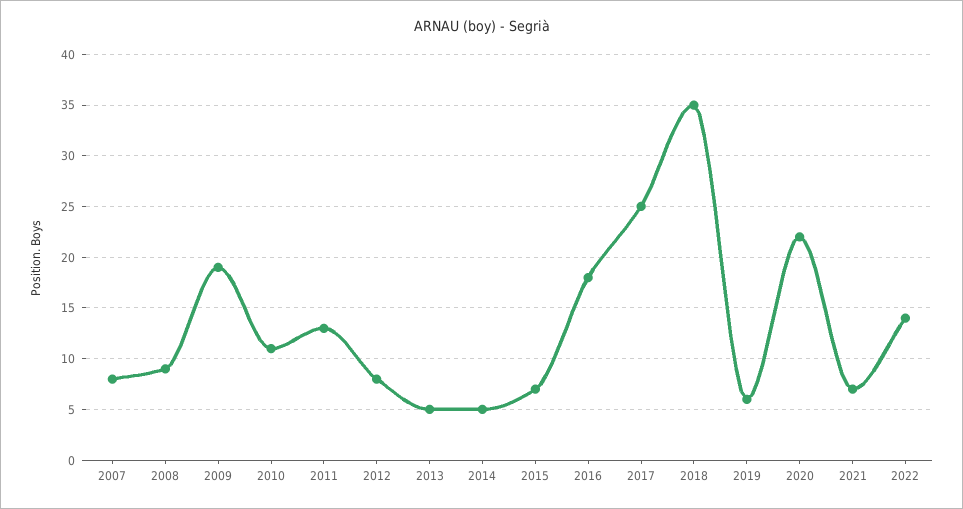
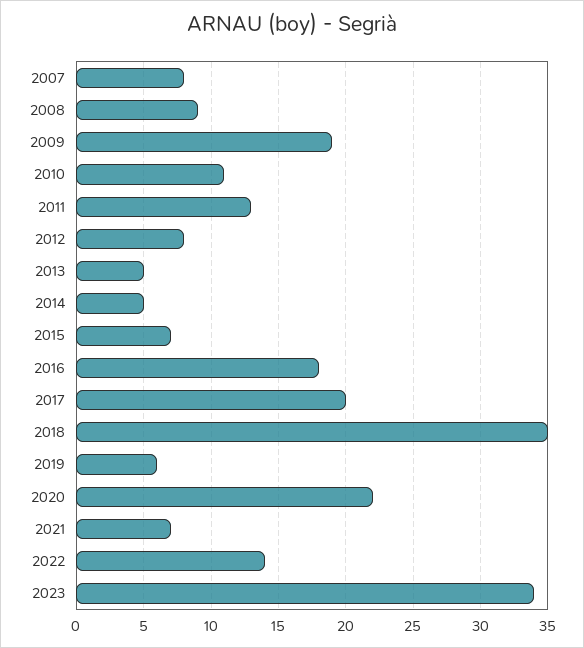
2017: 25 -> 20
2023: none -> 34

